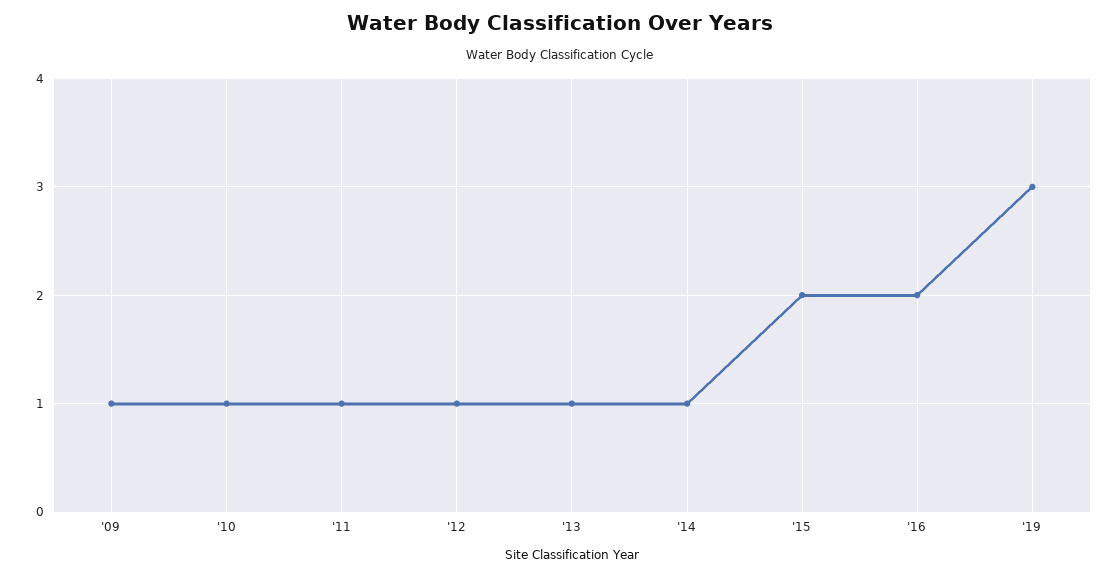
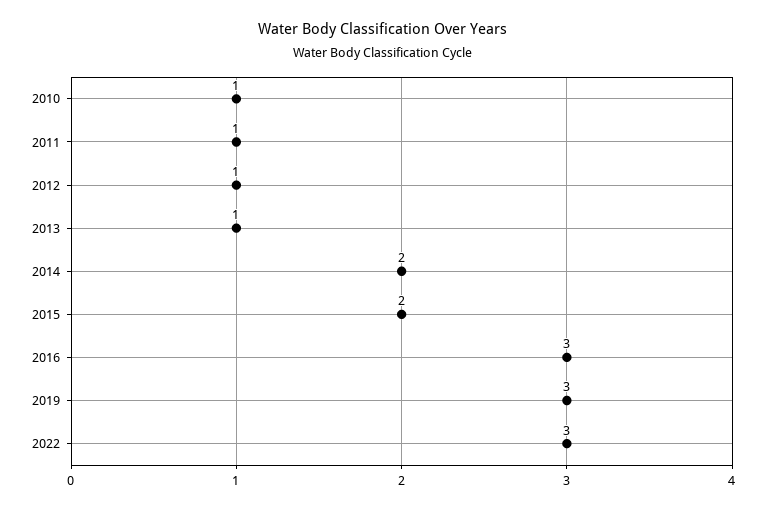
'09: 1 -> none
'14: 1 -> 2
'16: 2 -> 3
2022: none -> 3

